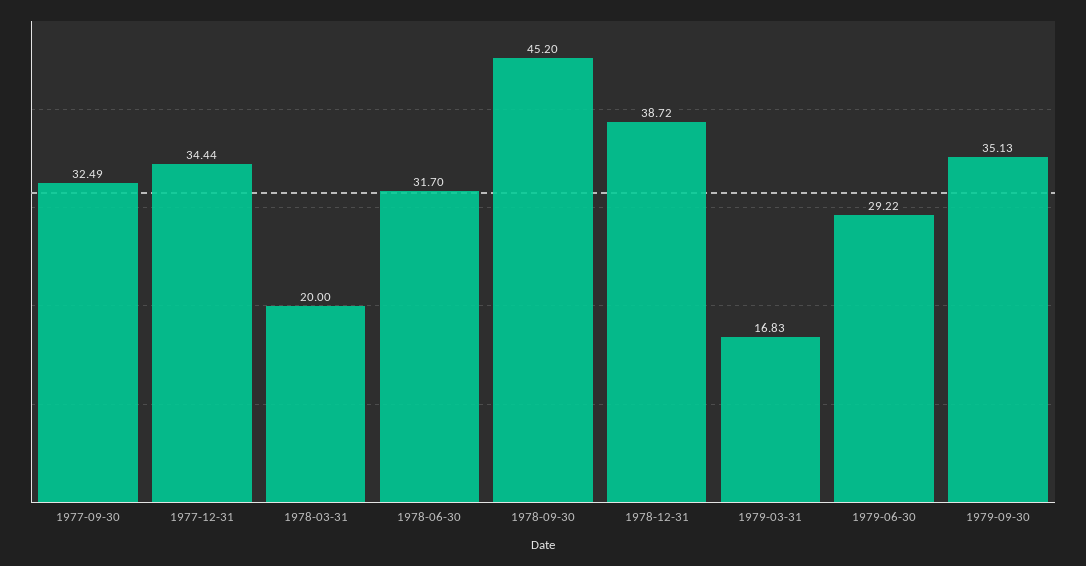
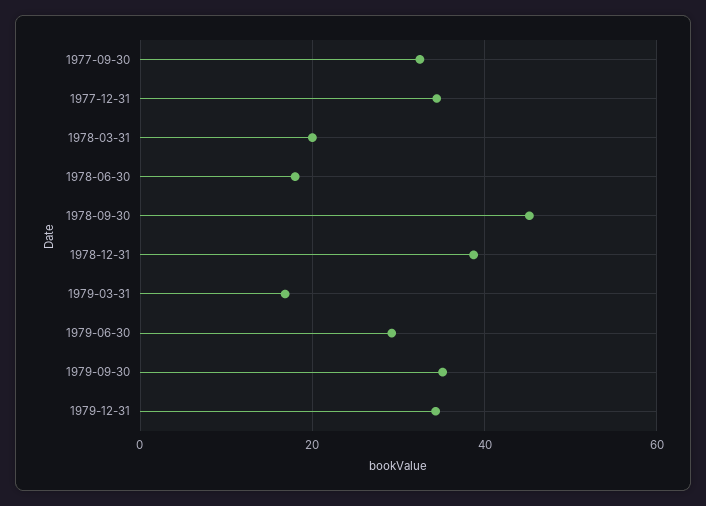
1978-06-30: 31.7 -> 18
1979-12-31: none -> 34

